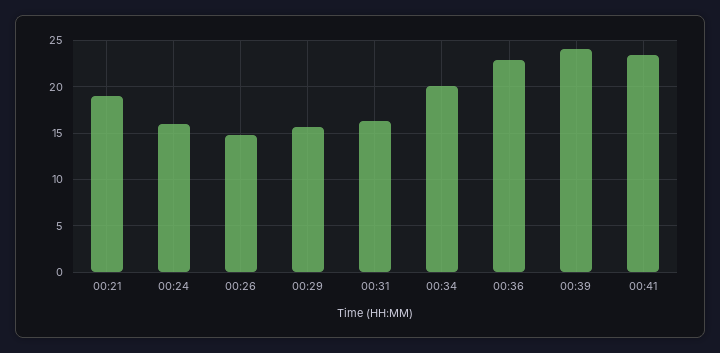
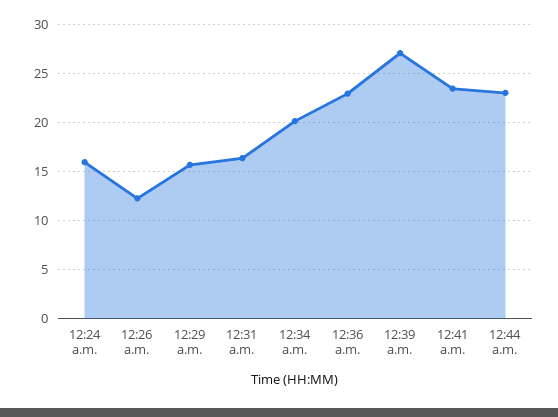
00:21: 19 -> none
00:26: 15 -> 12
00:39: 24 -> 27
12:44 a.m.: none -> 23

